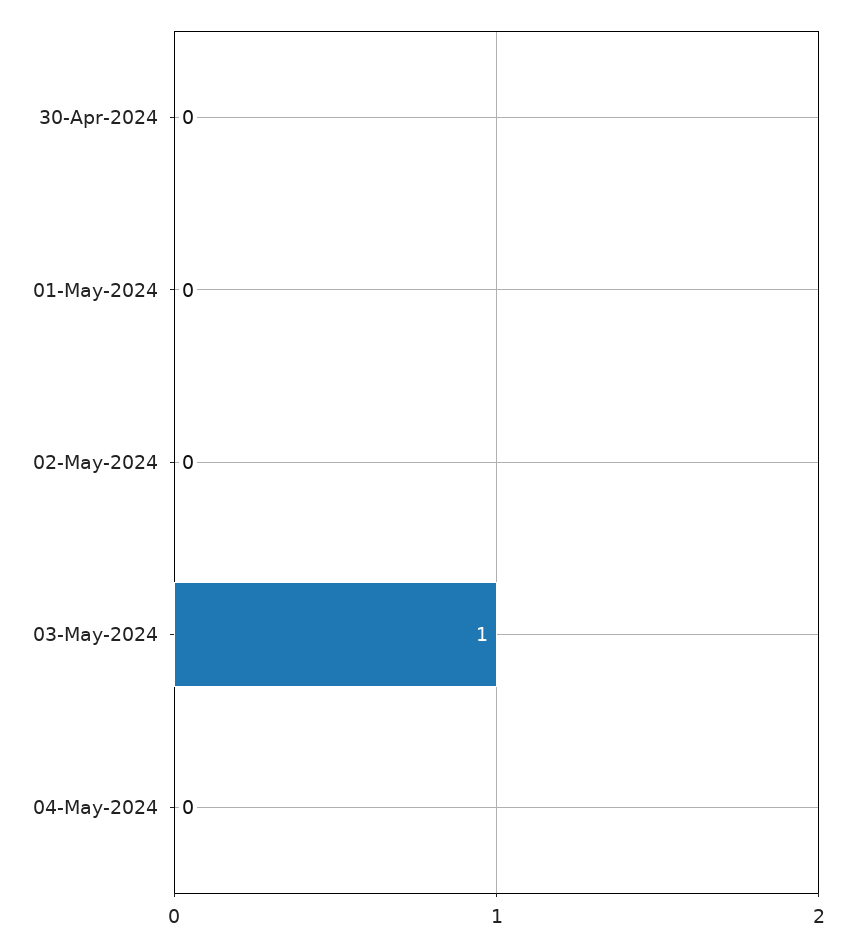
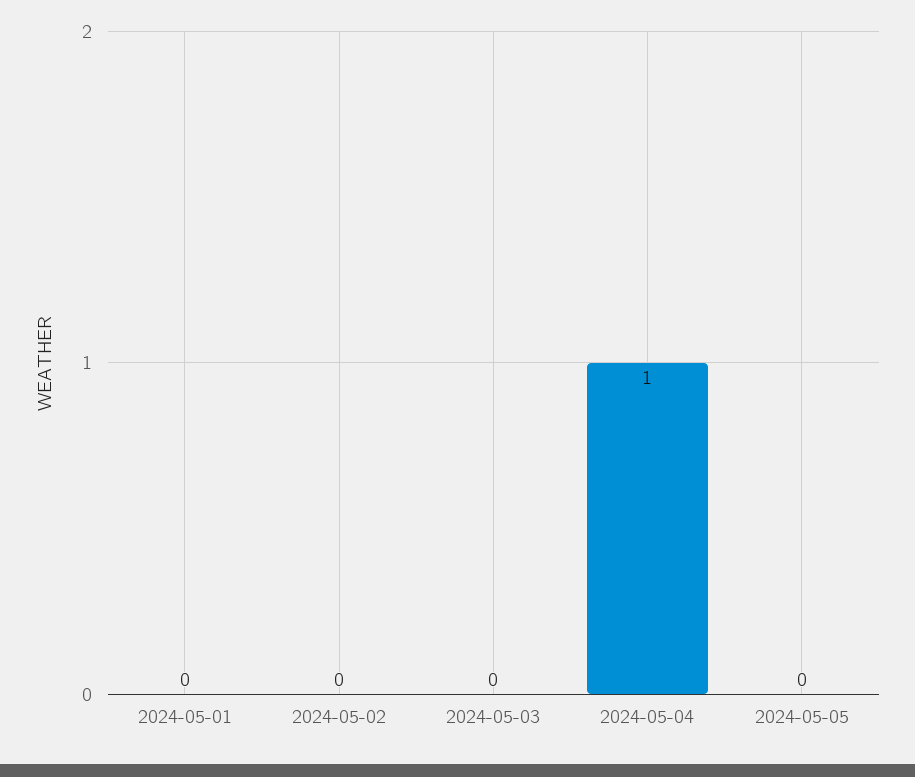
30-Apr-2024: 0 -> none
03-May-2024: 1 -> 0
04-May-2024: 0 -> 1
2024-05-05: none -> 0

